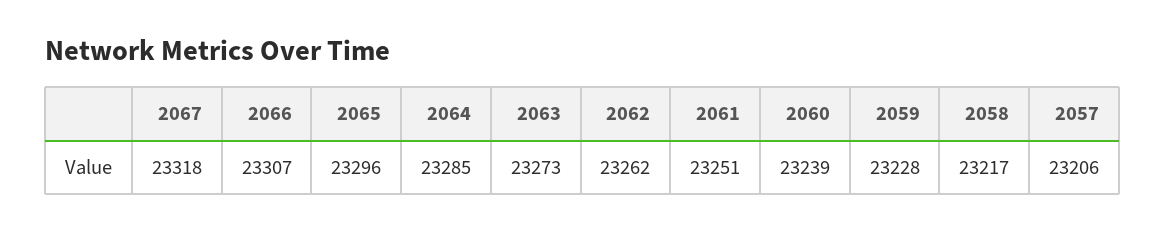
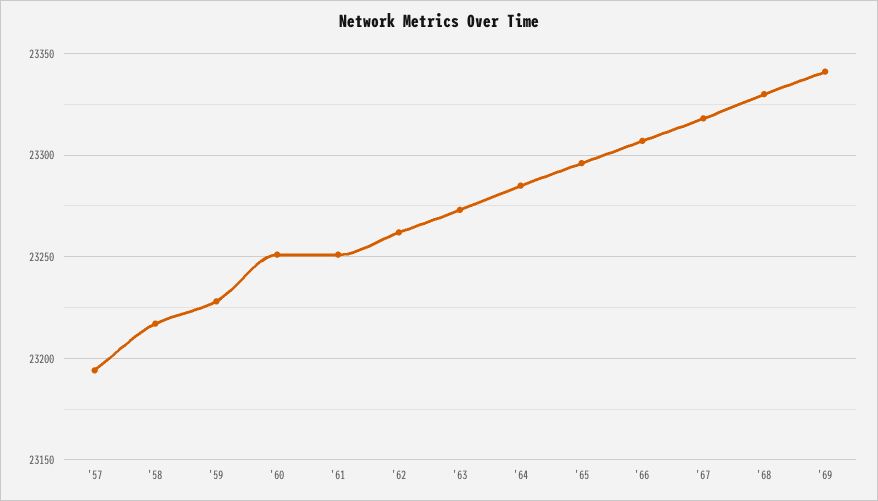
2060: 23239 -> 23250
2057: 23206 -> 23195
'68: none -> 23330
'69: none -> 23340

